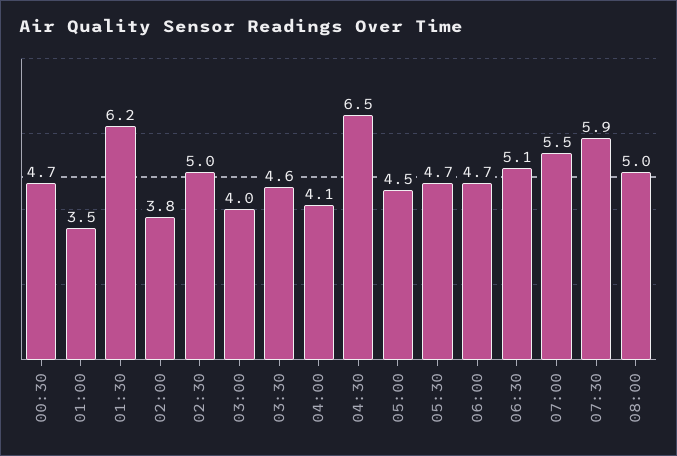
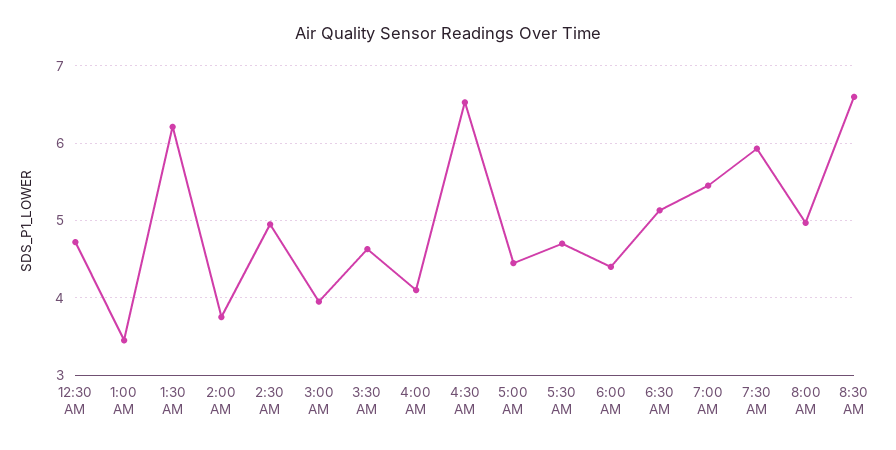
06:00: 4.7 -> 4.4
8:30 AM: none -> 6.6

